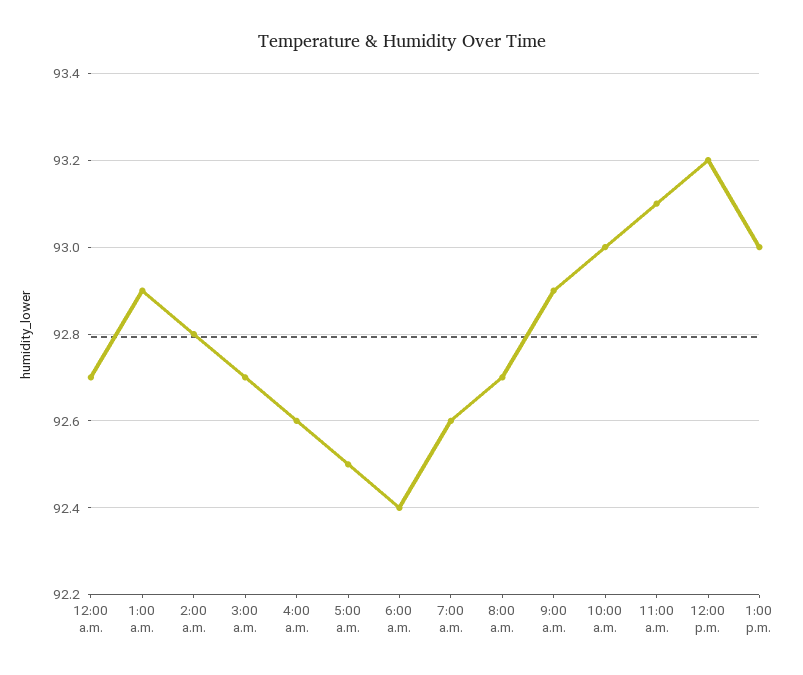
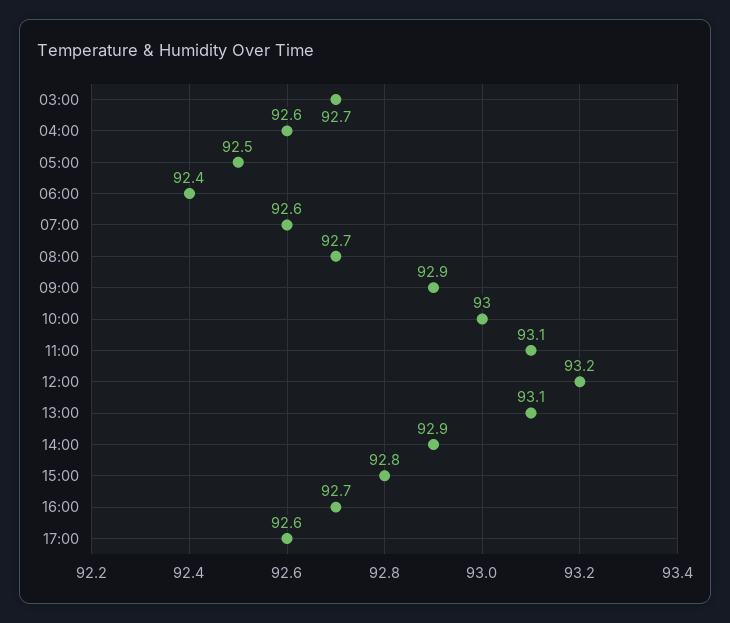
12:00 a.m.: 92.7 -> none
1:00 a.m.: 92.9 -> none
2:00 a.m.: 92.8 -> none
1:00 p.m.: 93 -> 93.1
14:00: none -> 92.9
15:00: none -> 92.8
16:00: none -> 92.7
17:00: none -> 92.6

